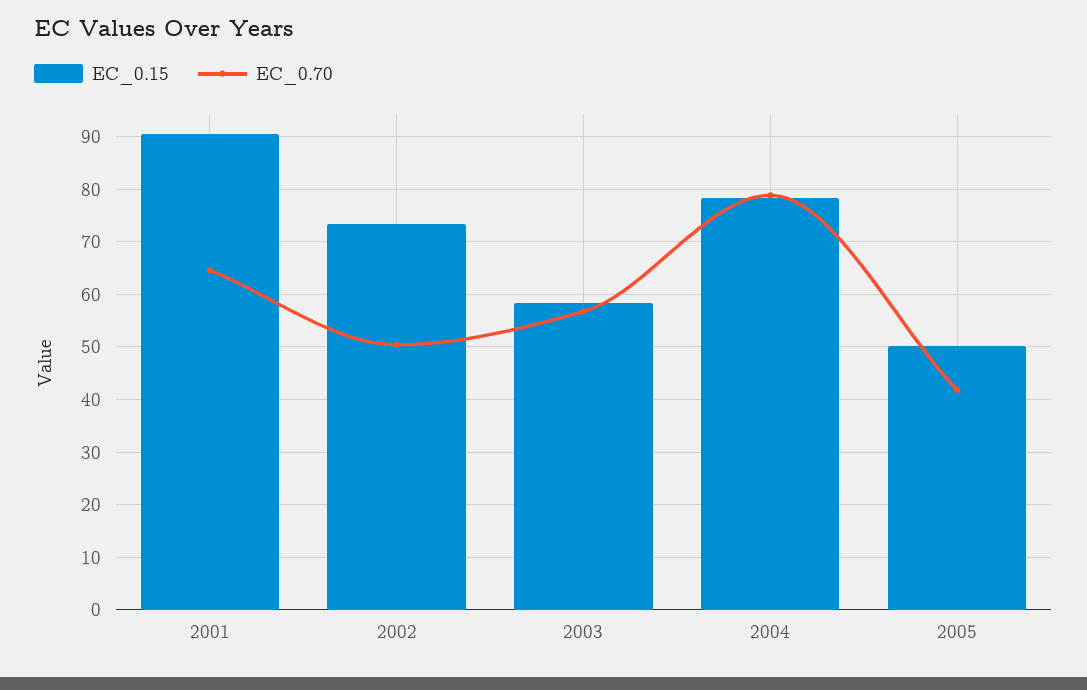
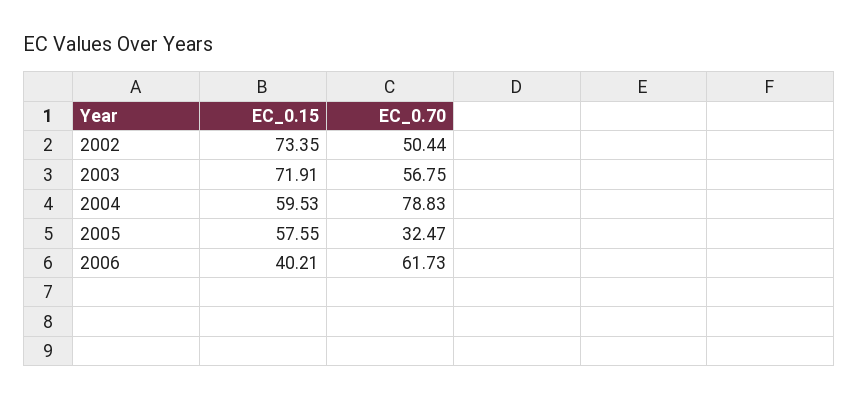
EC_0.15, 2001: 90 -> none
EC_0.70, 2001: 64 -> none
EC_0.15, 2003: 58 -> 71.91
EC_0.15, 2004: 78 -> 59.53
EC_0.15, 2005: 50 -> 57.55
EC_0.70, 2005: 42 -> 32.47
EC_0.15, 2006: none -> 40.21
EC_0.70, 2006: none -> 61.73

